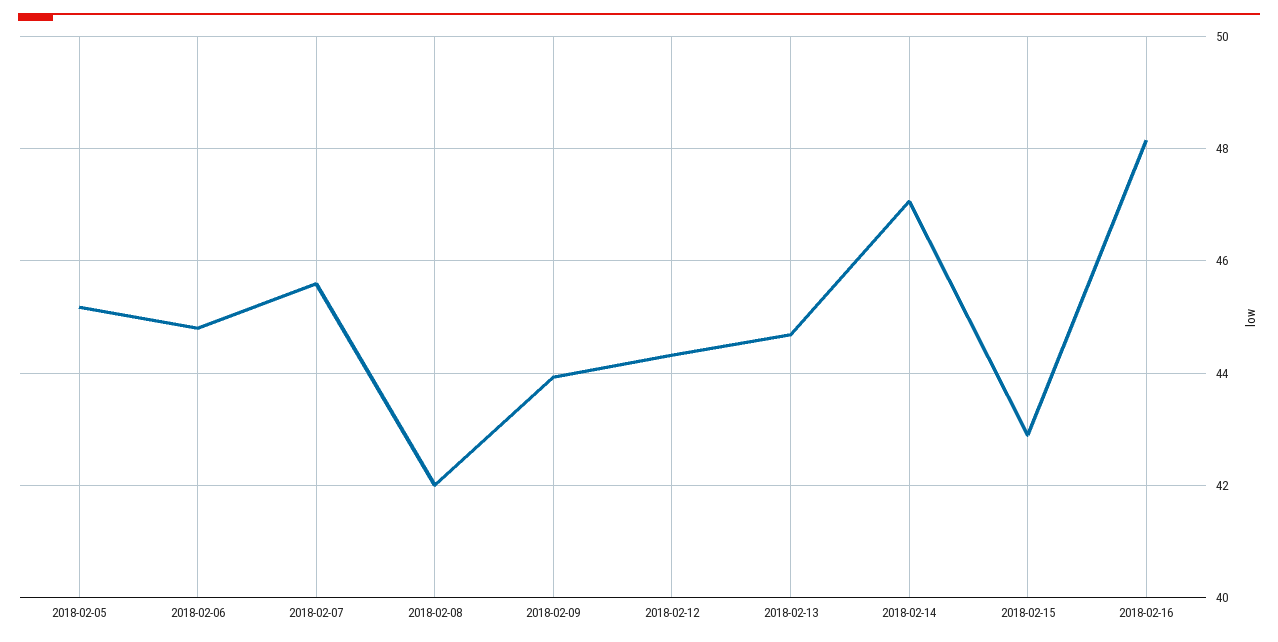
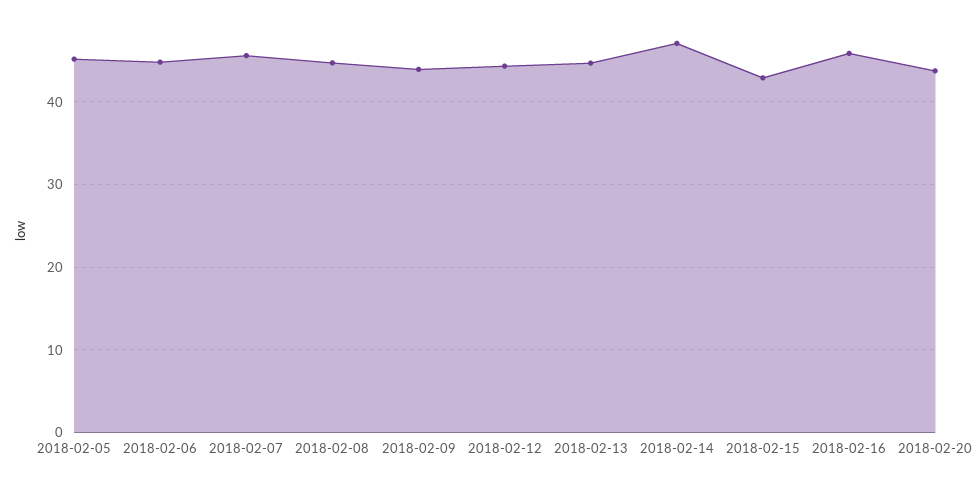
2018-02-08: 42 -> 45
2018-02-16: 48.2 -> 46
2018-02-20: none -> 44

